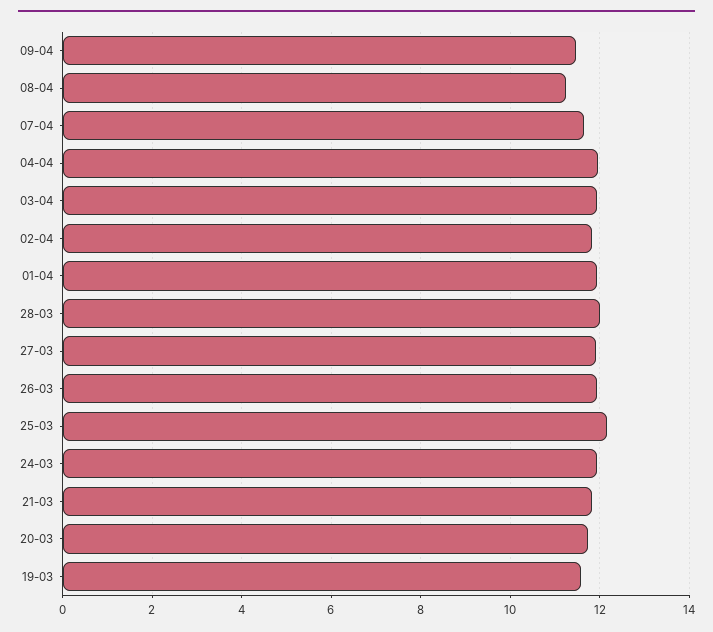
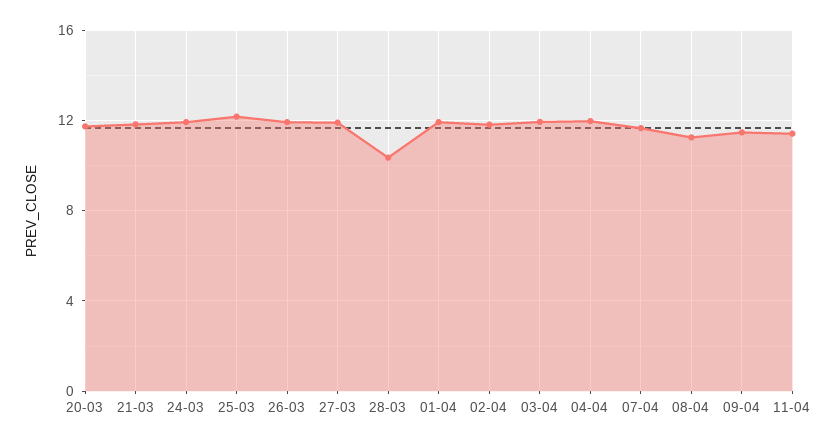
28-03: 12 -> 10.5
19-03: 11.6 -> none
11-04: none -> 11.5

